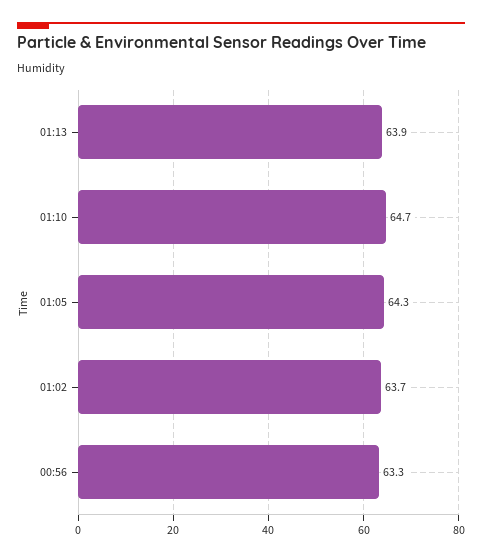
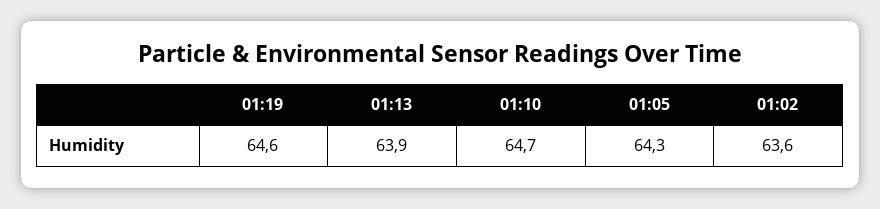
01:02: 63.7 -> 63.6
00:56: 63.3 -> none
01:19: none -> 64.6

